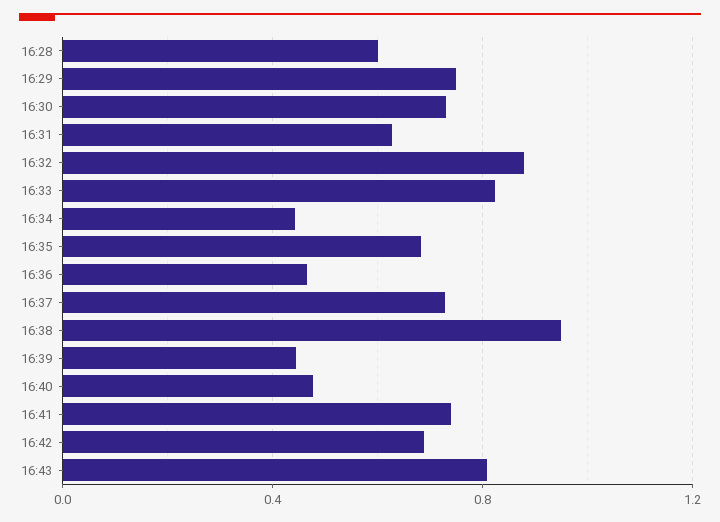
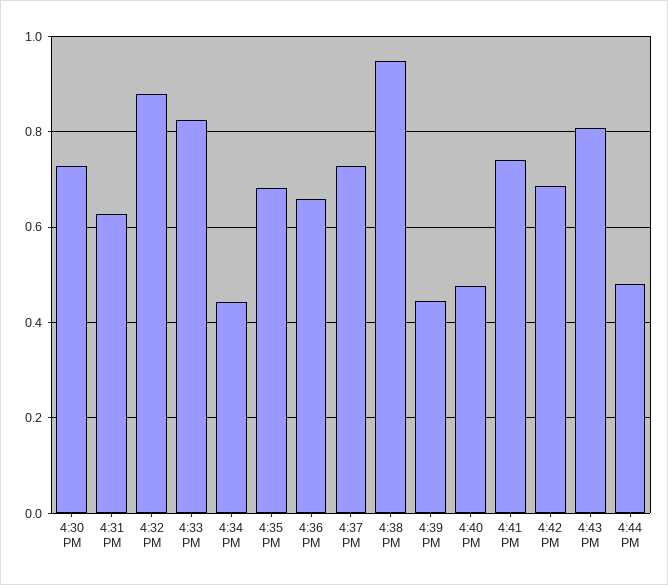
16:28: 0.6 -> none
16:29: 0.75 -> none
16:36: 0.45 -> 0.66
4:44 PM: none -> 0.48

